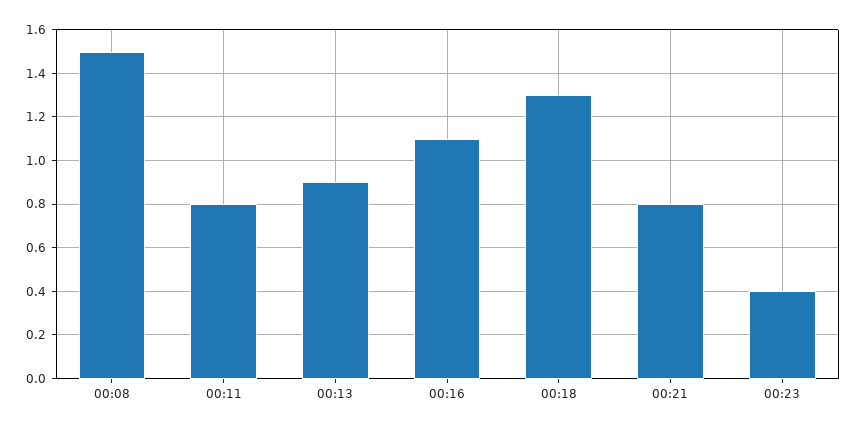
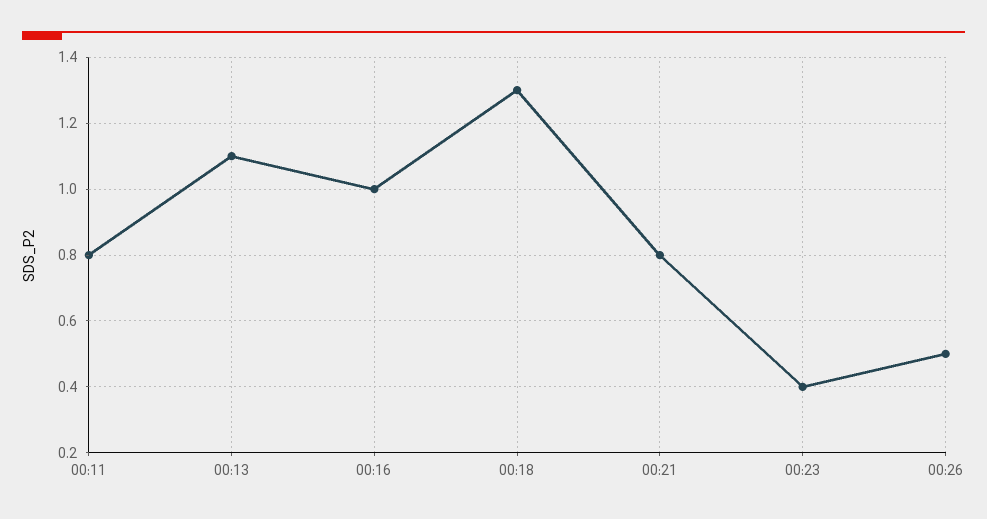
00:08: 1.5 -> none
00:13: 0.9 -> 1.1
00:16: 1.1 -> 1
00:26: none -> 0.5

